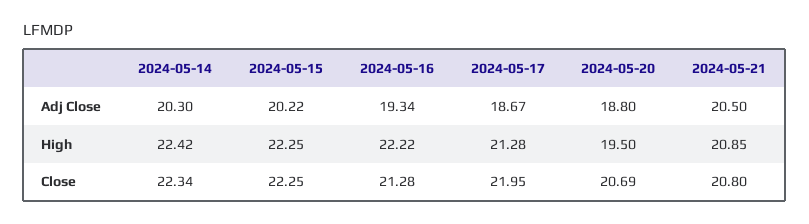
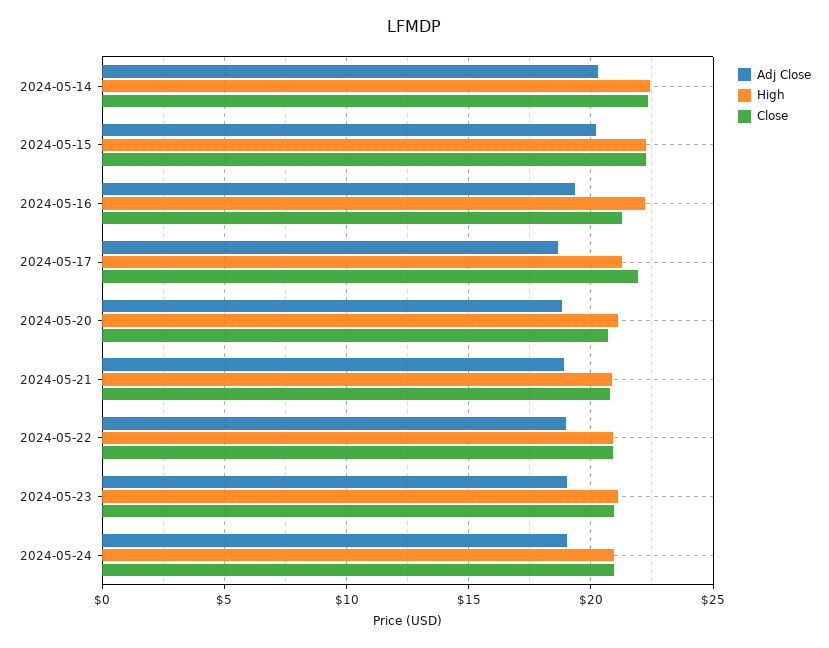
Adj Close, 2024-05-21: 20.5 -> 19
High, 2024-05-20: 19.5 -> 21
Adj Close, 2024-05-22: none -> 19
High, 2024-05-22: none -> 21
Close, 2024-05-22: none -> 21
Adj Close, 2024-05-23: none -> 19
High, 2024-05-23: none -> 21
Close, 2024-05-23: none -> 21
Adj Close, 2024-05-24: none -> 19
High, 2024-05-24: none -> 21
Close, 2024-05-24: none -> 21

